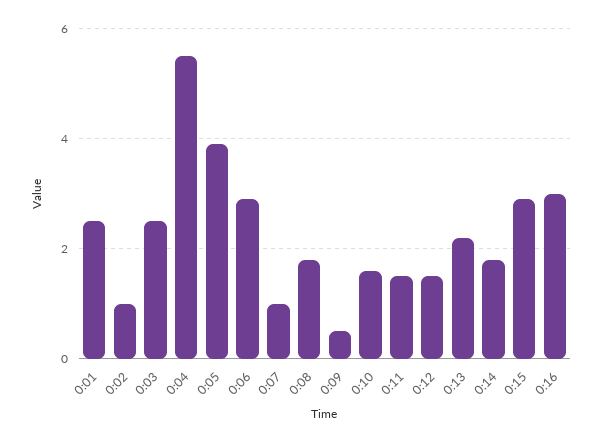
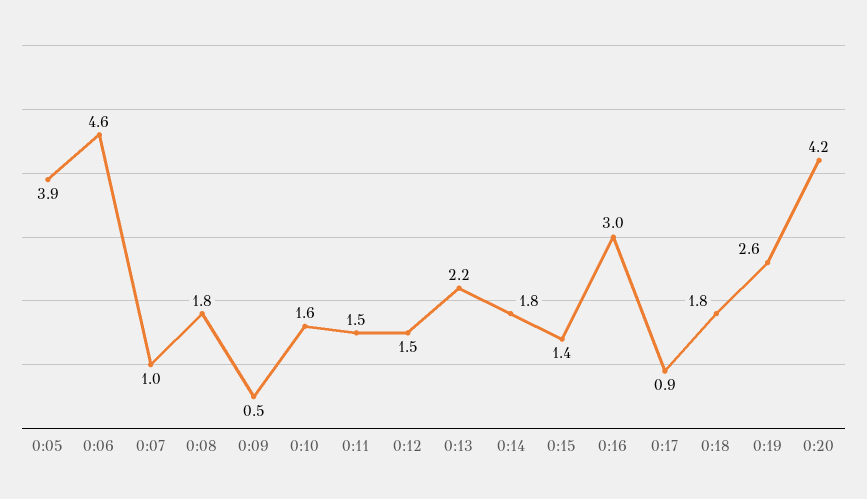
0:01: 2.5 -> none
0:02: 1 -> none
0:03: 2.5 -> none
0:04: 5.5 -> none
0:06: 3 -> 4.6
0:15: 3 -> 1.4
0:17: none -> 0.9
0:18: none -> 1.8
0:19: none -> 2.6
0:20: none -> 4.2

